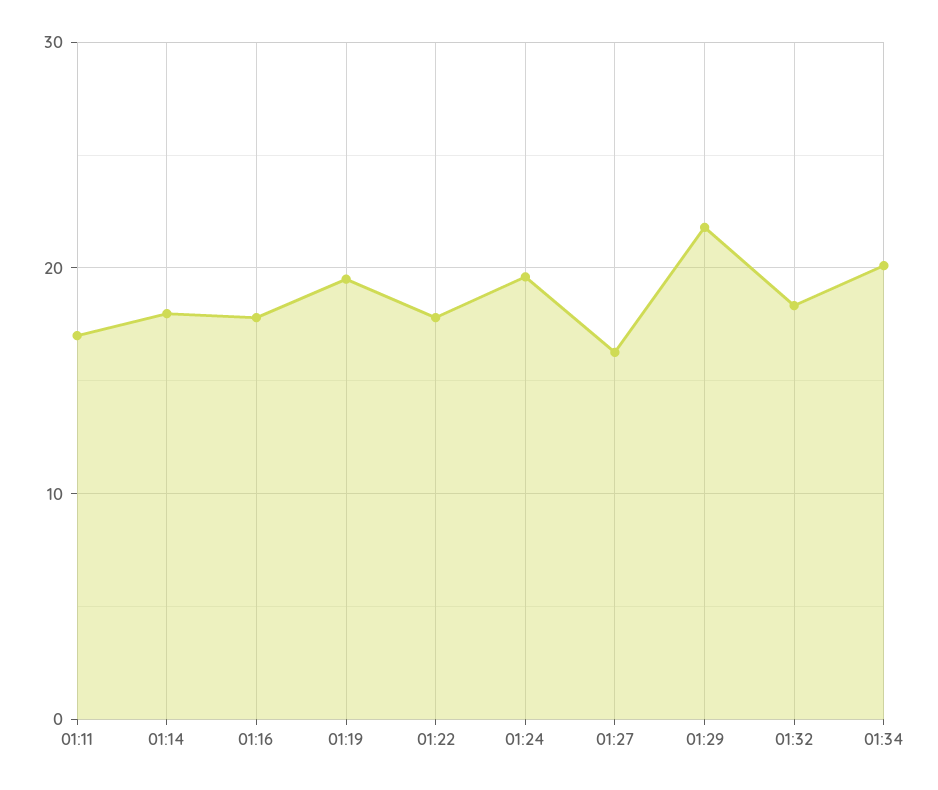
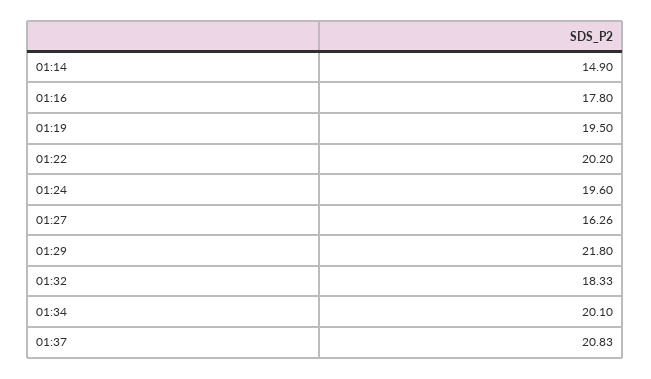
01:11: 17 -> none
01:14: 18 -> 14.9
01:22: 18 -> 20.2
01:37: none -> 20.83

